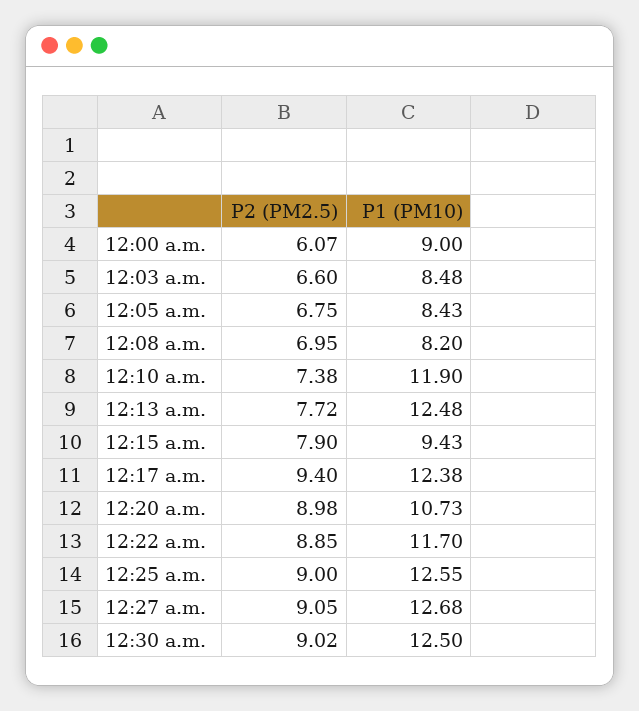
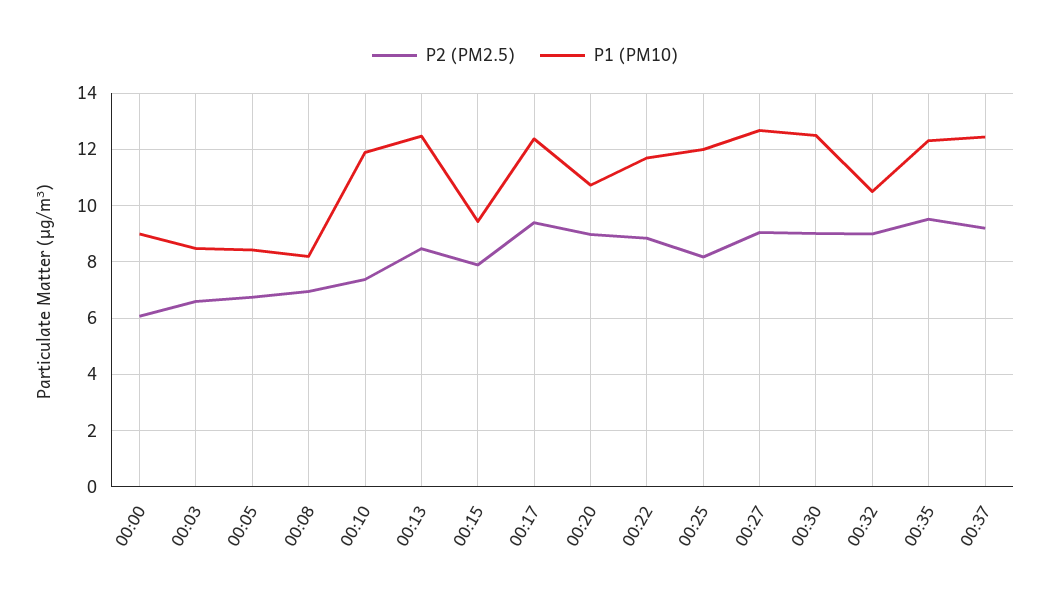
P2 (PM2.5), 12:13 a.m.: 7.72 -> 8.5
P2 (PM2.5), 12:25 a.m.: 9 -> 8.25
P1 (PM10), 12:25 a.m.: 12.55 -> 12
P2 (PM2.5), 00:32: none -> 9
P1 (PM10), 00:32: none -> 10.5
P2 (PM2.5), 00:35: none -> 9.5
P1 (PM10), 00:35: none -> 12.25
P2 (PM2.5), 00:37: none -> 9.25
P1 (PM10), 00:37: none -> 12.5

